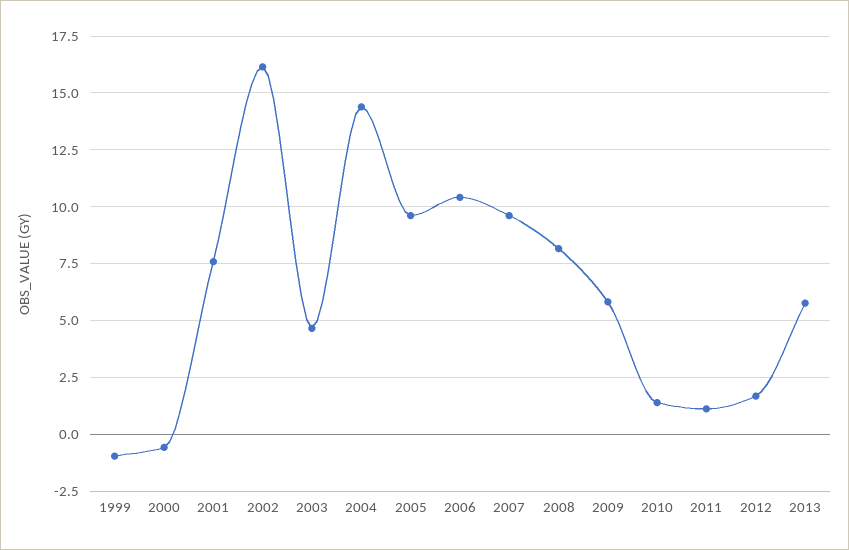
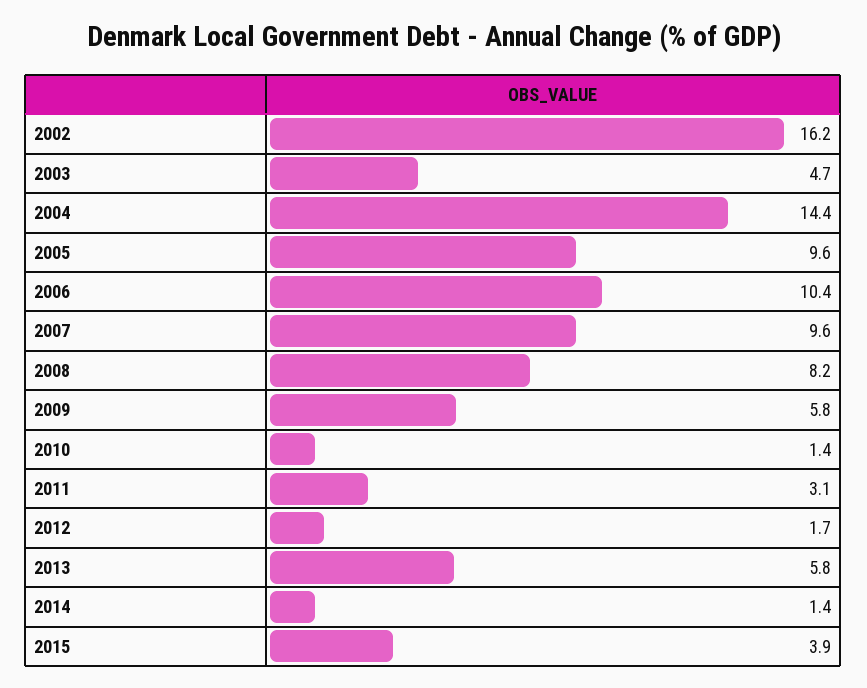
1999: -1 -> none
2000: -0.5 -> none
2001: 7.5 -> none
2011: 1 -> 3.1
2014: none -> 1.4
2015: none -> 3.9

